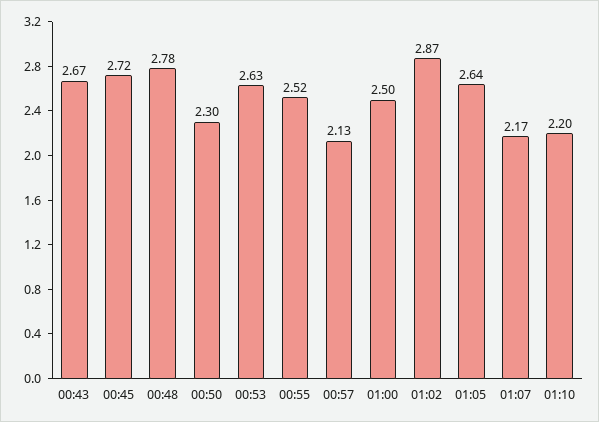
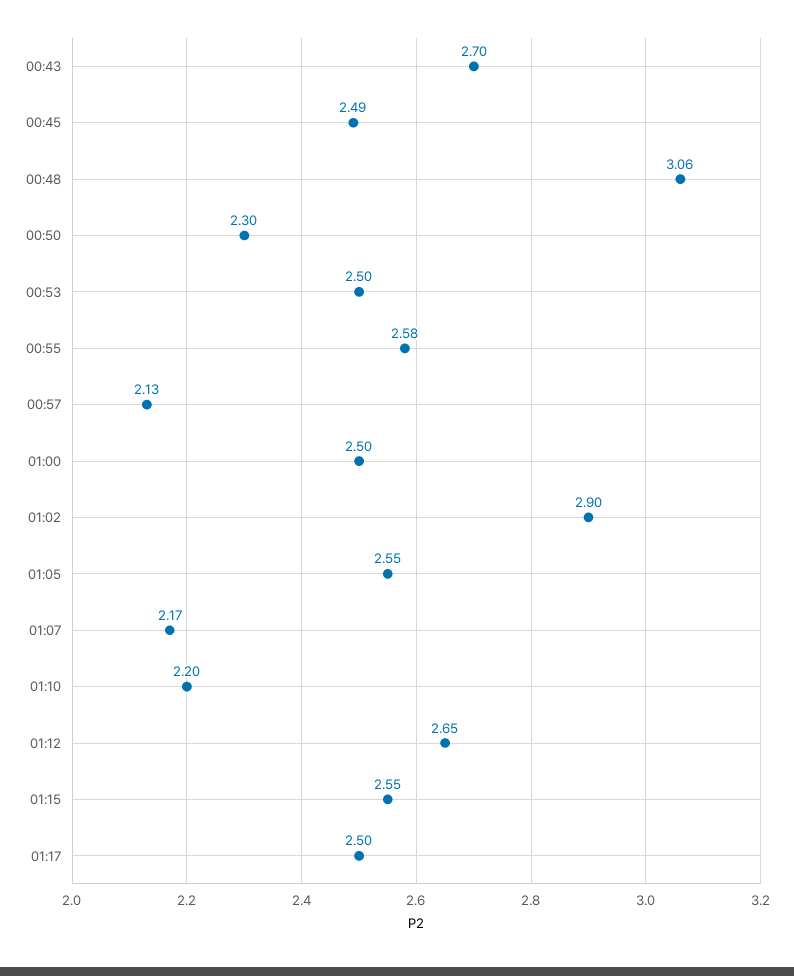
00:43: 2.67 -> 2.7
00:45: 2.72 -> 2.49
00:48: 2.78 -> 3.06
00:53: 2.63 -> 2.5
00:55: 2.52 -> 2.58
01:02: 2.87 -> 2.9
01:05: 2.64 -> 2.55
01:12: none -> 2.65
01:15: none -> 2.55
01:17: none -> 2.5

